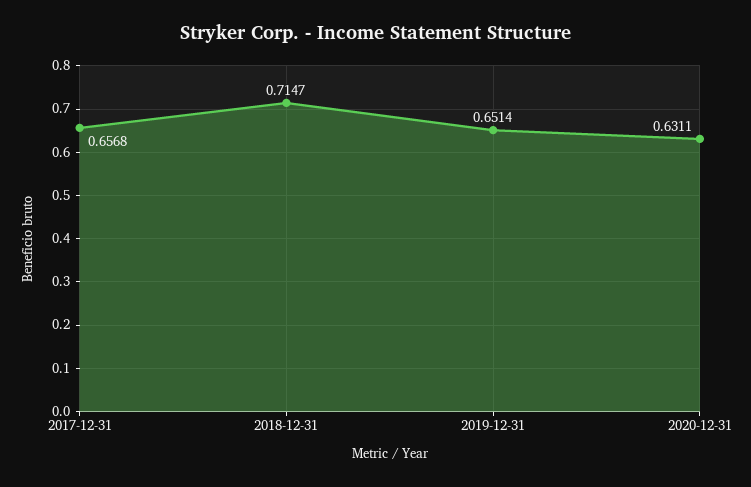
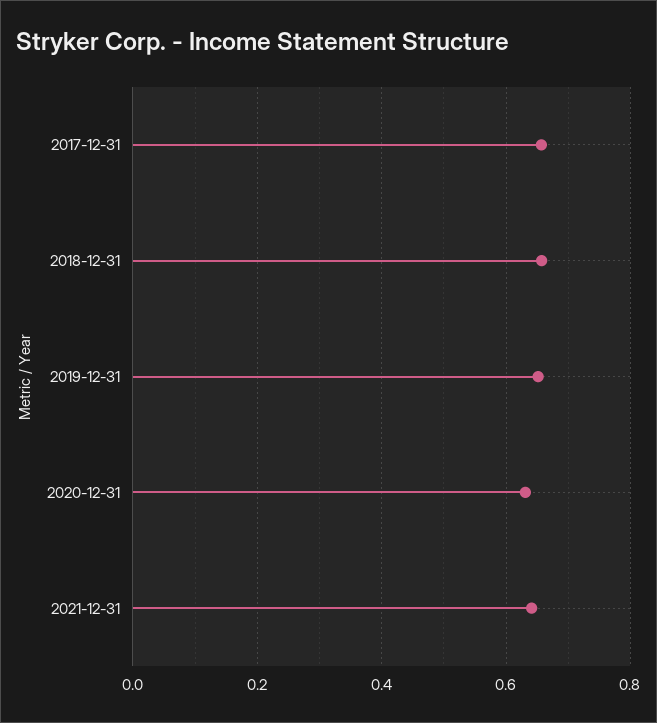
2018-12-31: 0.7147 -> 0.66
2021-12-31: none -> 0.64

